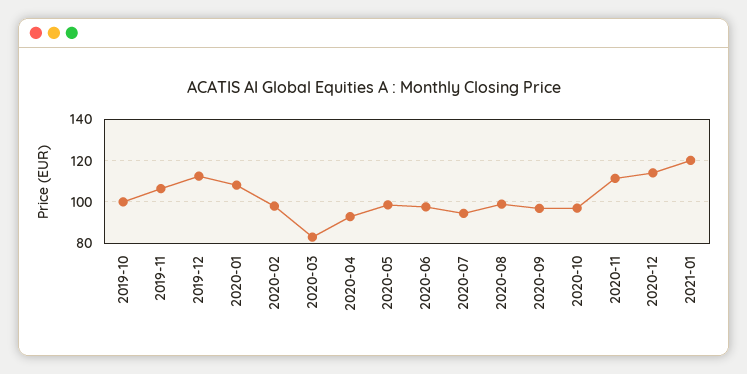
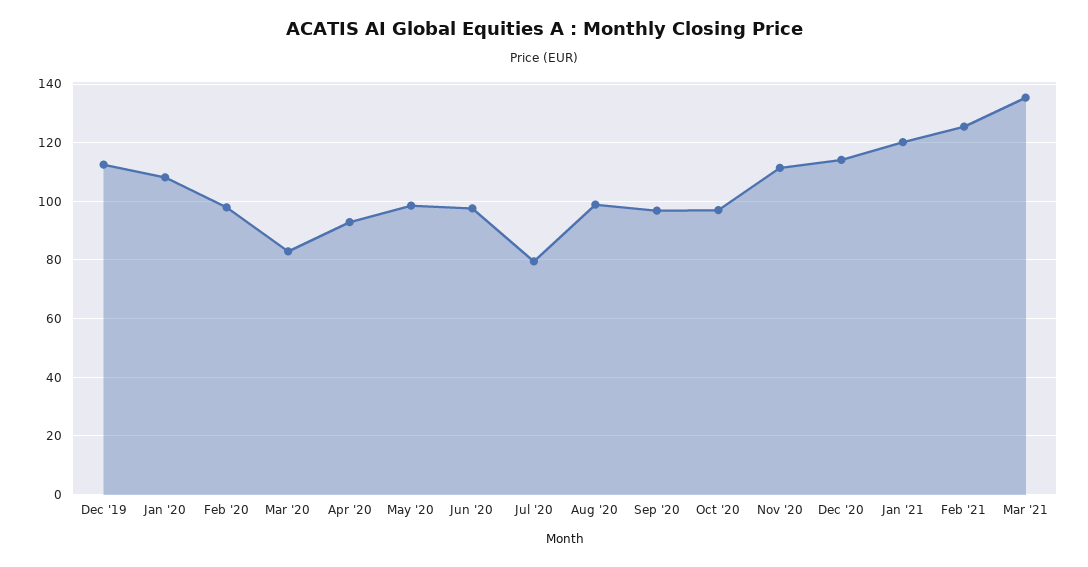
2019-10: 100 -> none
2019-11: 105 -> none
2020-07: 95 -> 80
Feb '21: none -> 125
Mar '21: none -> 135

